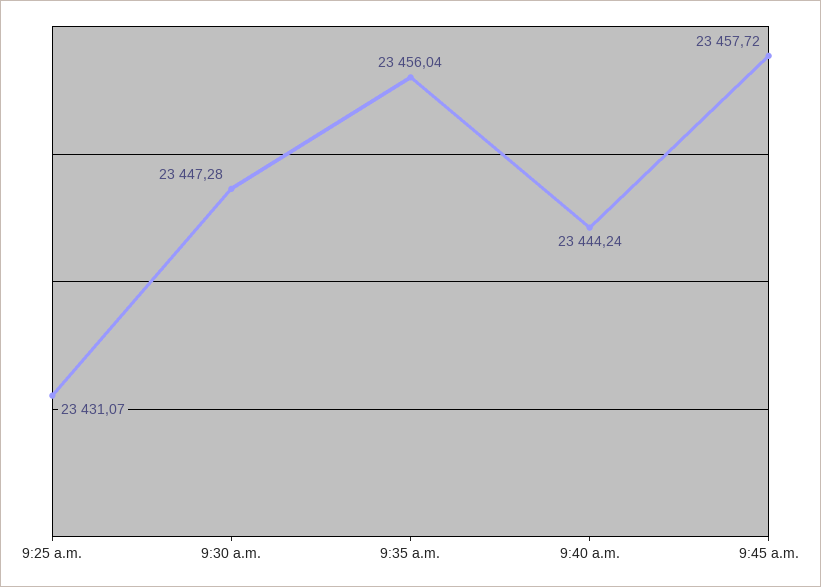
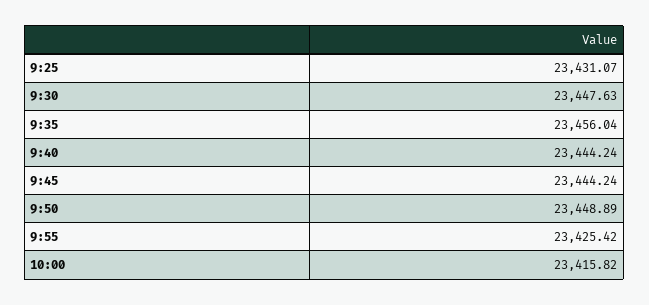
9:30 a.m.: 23447.28 -> 23447.63
9:45 a.m.: 23457.72 -> 23444.24
9:50: none -> 23448.89
9:55: none -> 23425.42
10:00: none -> 23415.82

